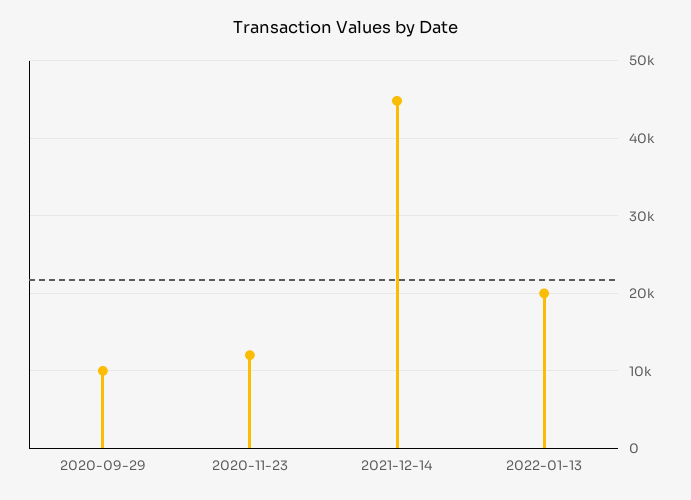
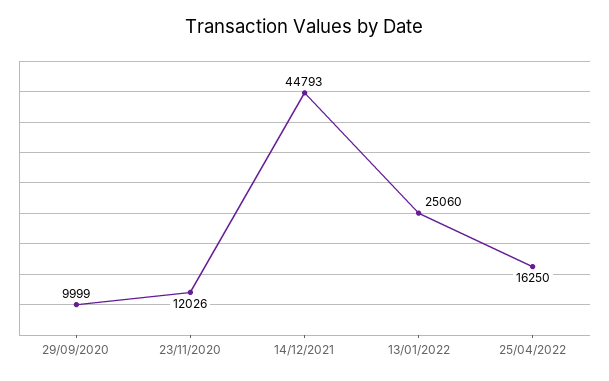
2022-01-13: 20000 -> 25060
25/04/2022: none -> 16250

